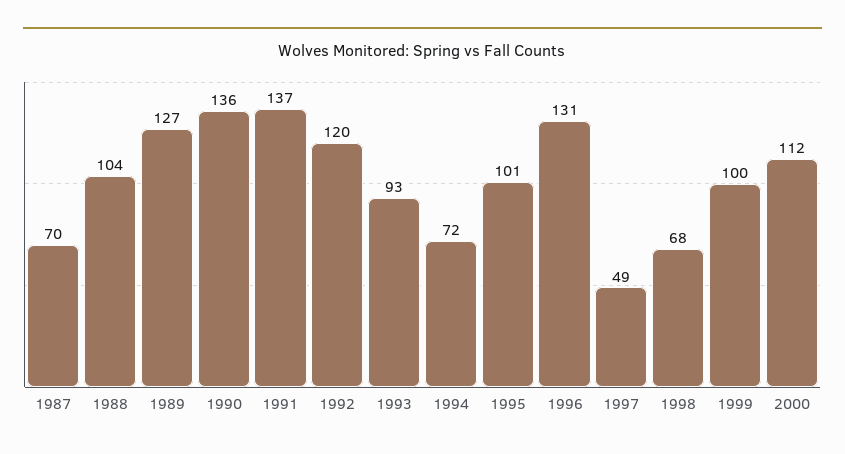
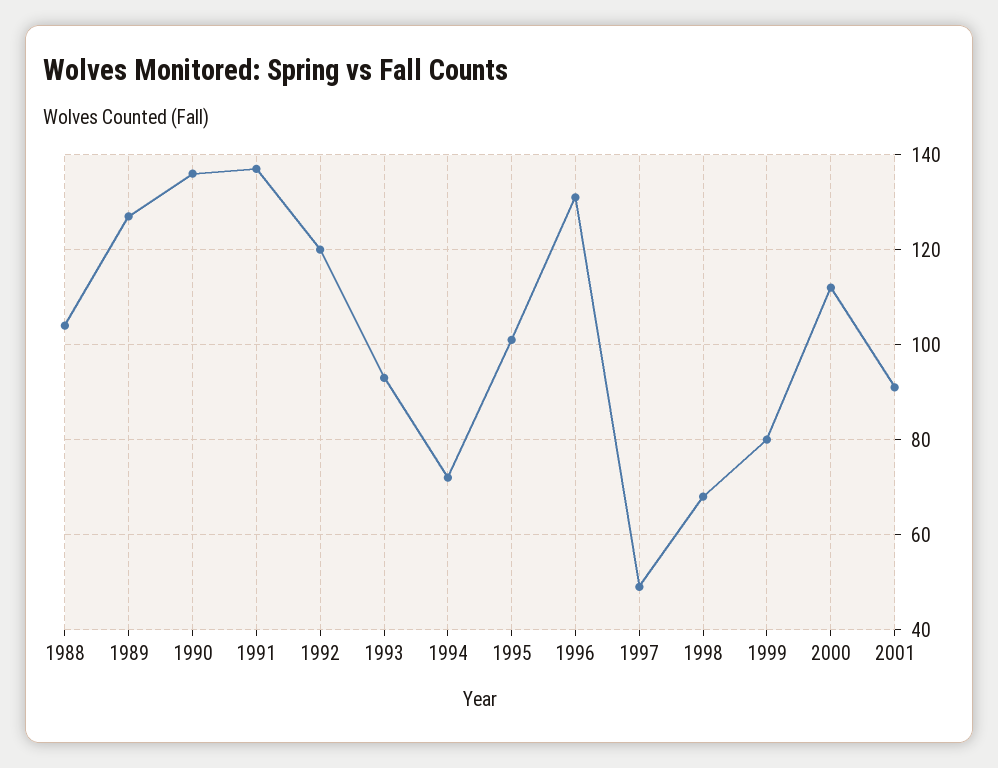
1987: 70 -> none
1999: 100 -> 80
2001: none -> 90

